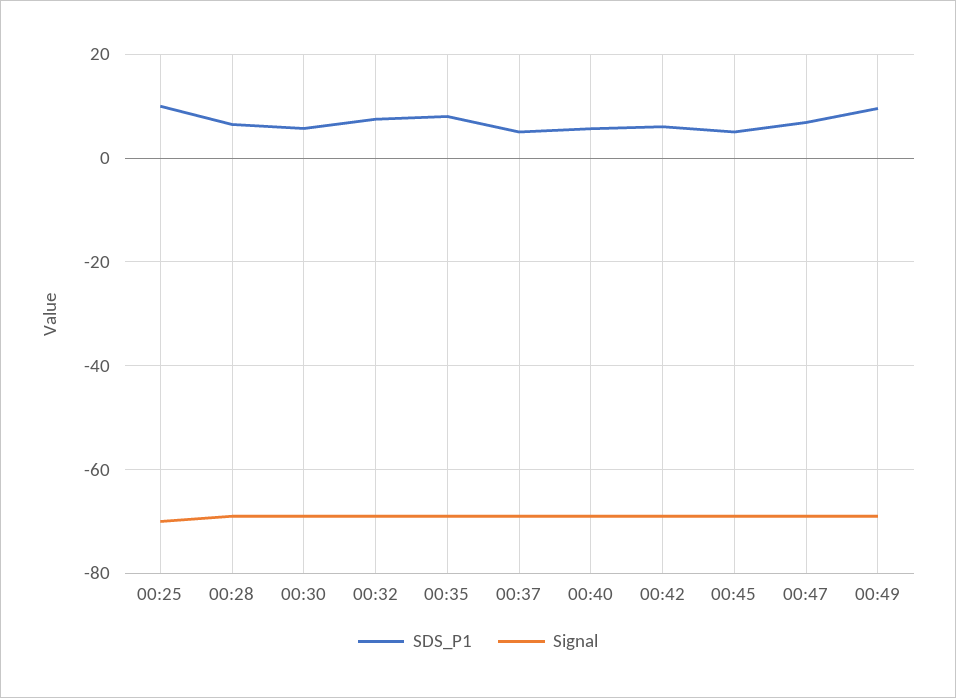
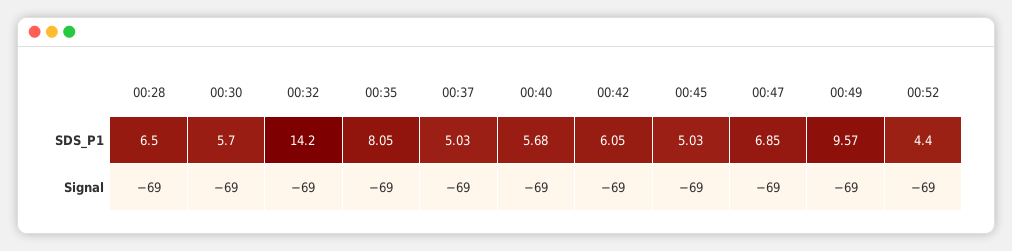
SDS_P1, 00:25: 10 -> none
Signal, 00:25: -70 -> none
SDS_P1, 00:32: 8 -> 14.2
SDS_P1, 00:52: none -> 4.4
Signal, 00:52: none -> -69

